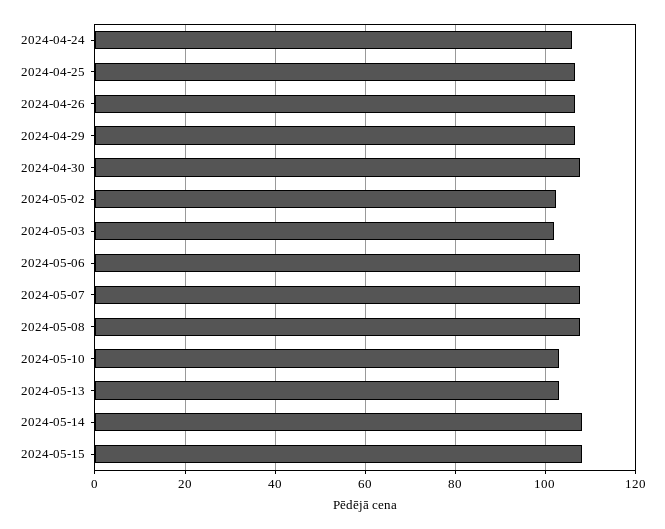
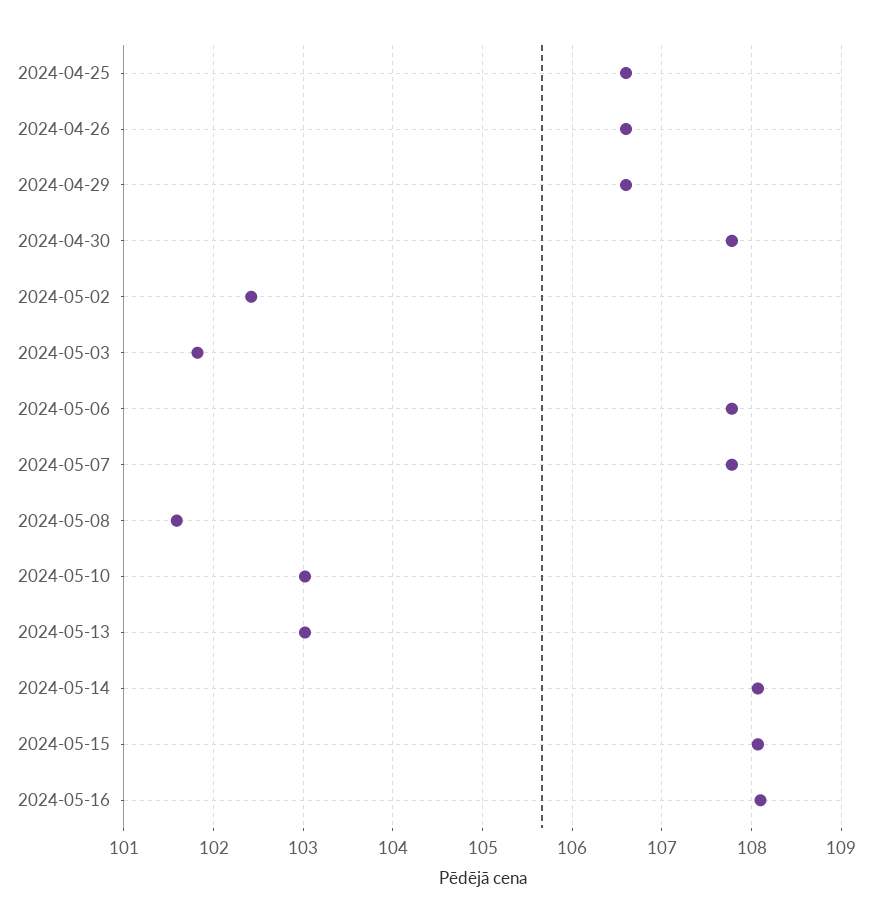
2024-04-24: 106 -> none
2024-05-08: 108 -> 101.6
2024-05-16: none -> 108.1

